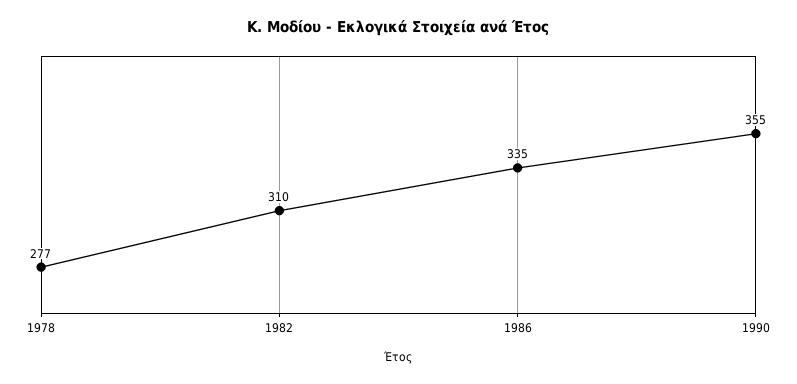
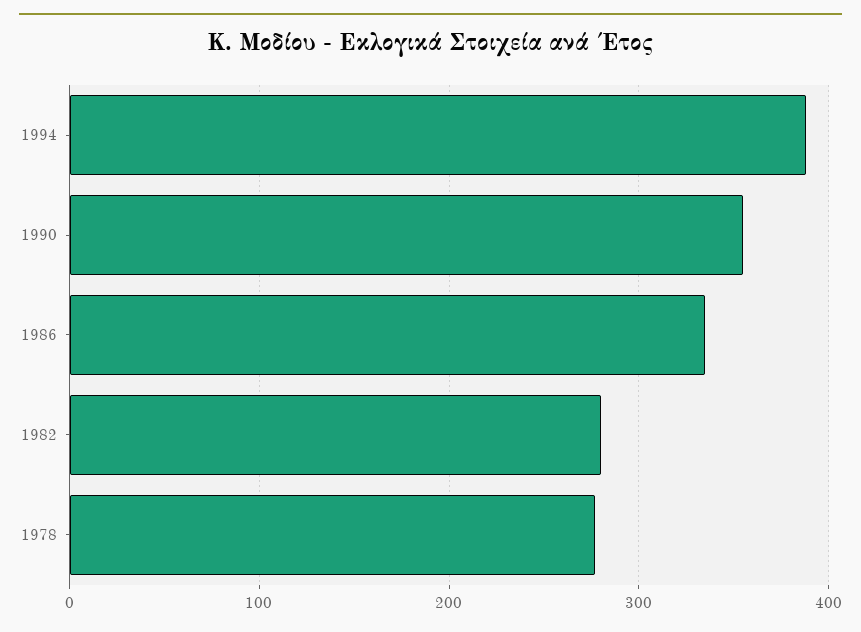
1982: 310 -> 280
1994: none -> 390

